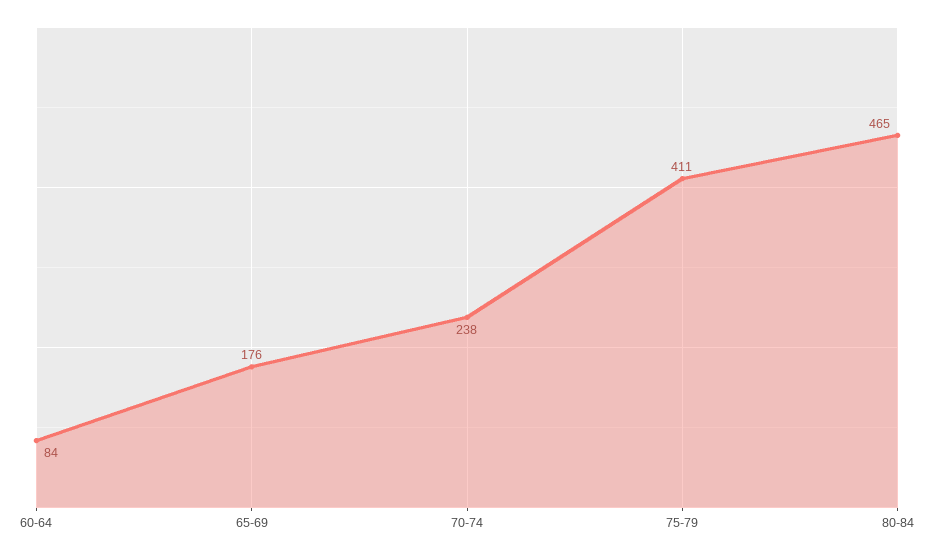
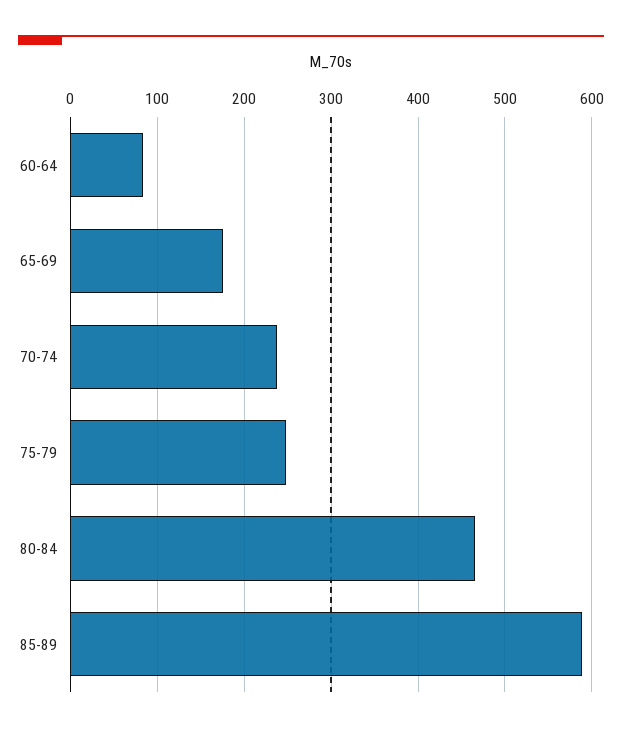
75-79: 411 -> 250
85-89: none -> 590

